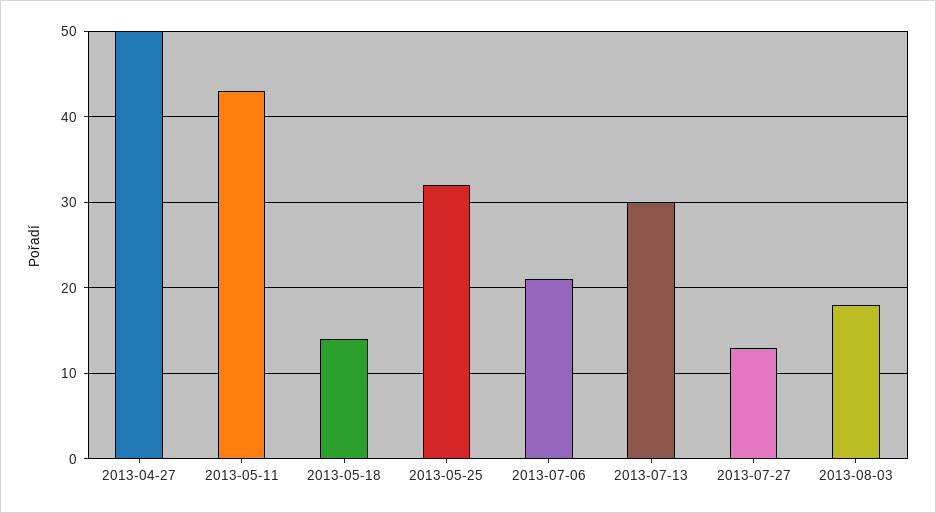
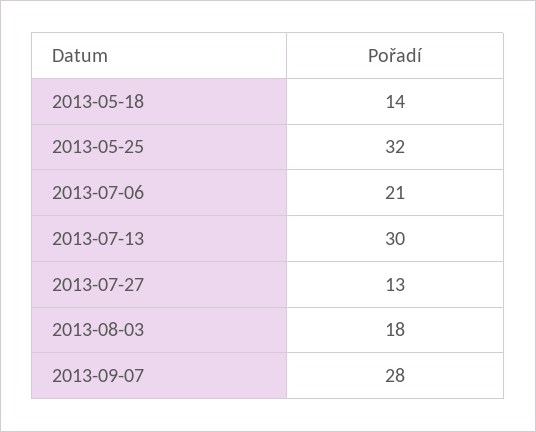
2013-04-27: 50 -> none
2013-05-11: 43 -> none
2013-09-07: none -> 28

